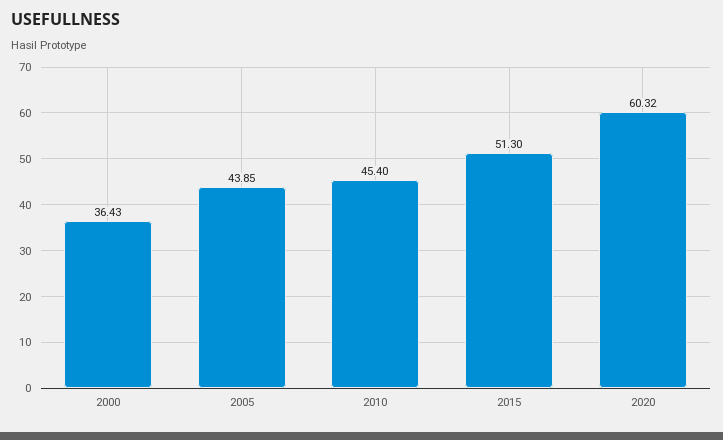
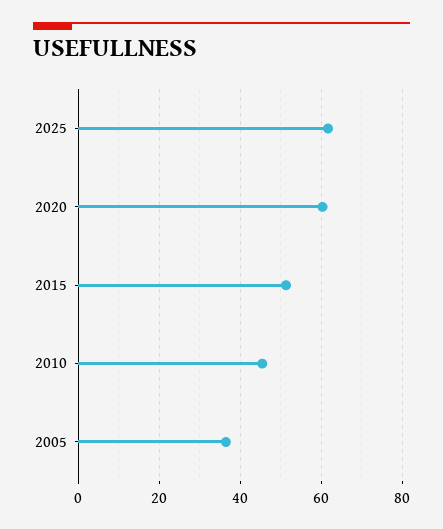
2000: 36.43 -> none
2005: 43.85 -> 36
2025: none -> 62

